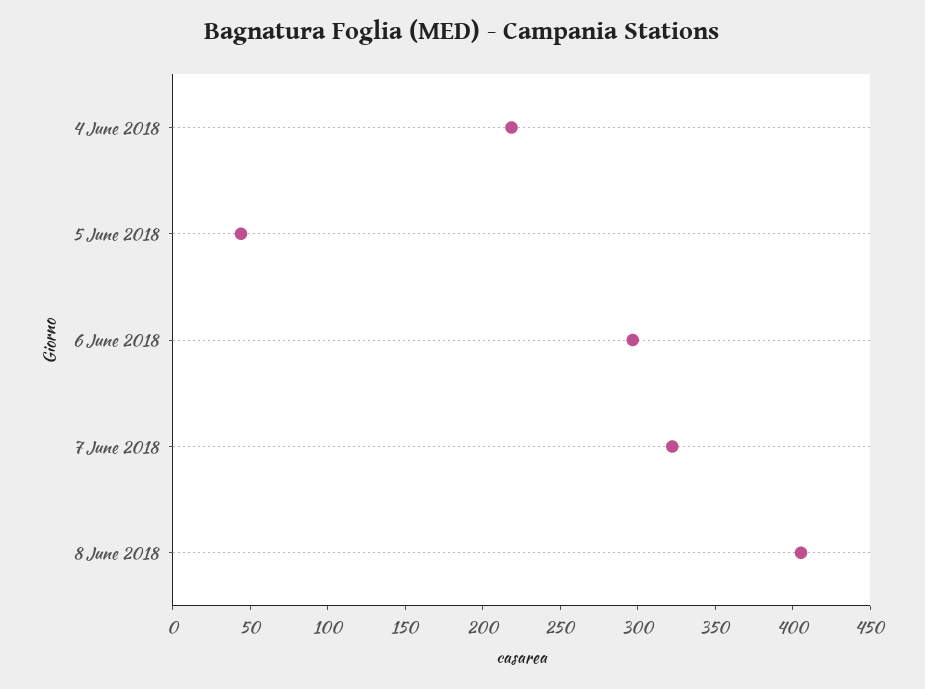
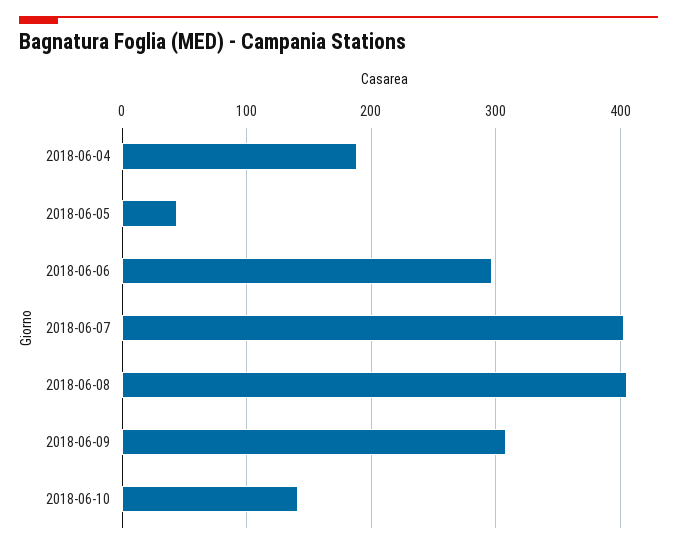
4 June 2018: 220 -> 190
7 June 2018: 320 -> 400
2018-06-09: none -> 310
2018-06-10: none -> 140

